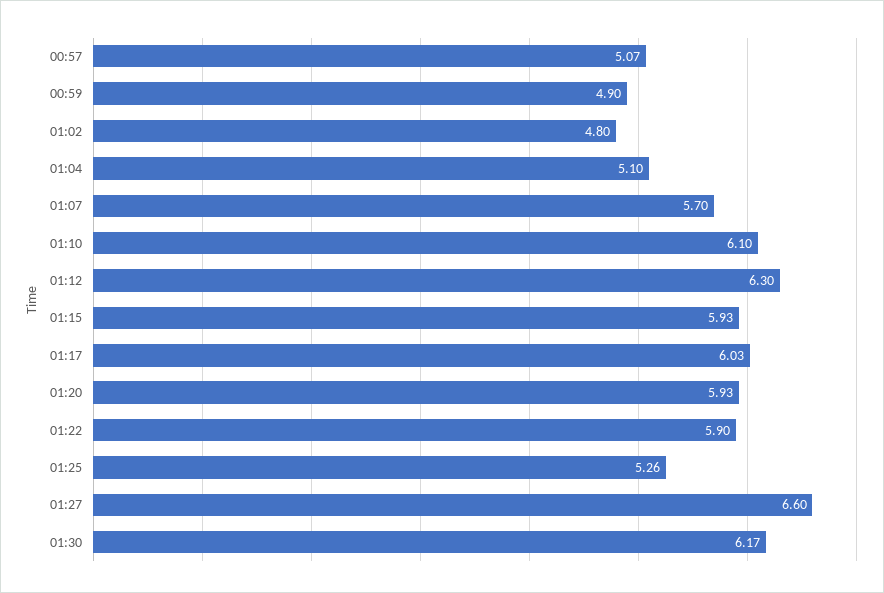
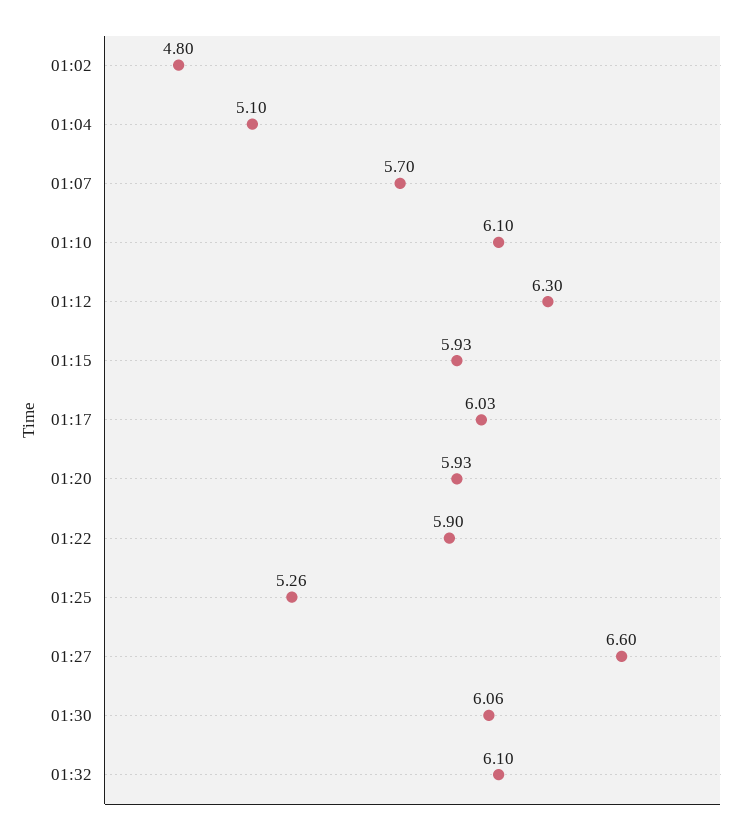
00:57: 5.07 -> none
00:59: 4.9 -> none
01:30: 6.17 -> 6.06
01:32: none -> 6.1

